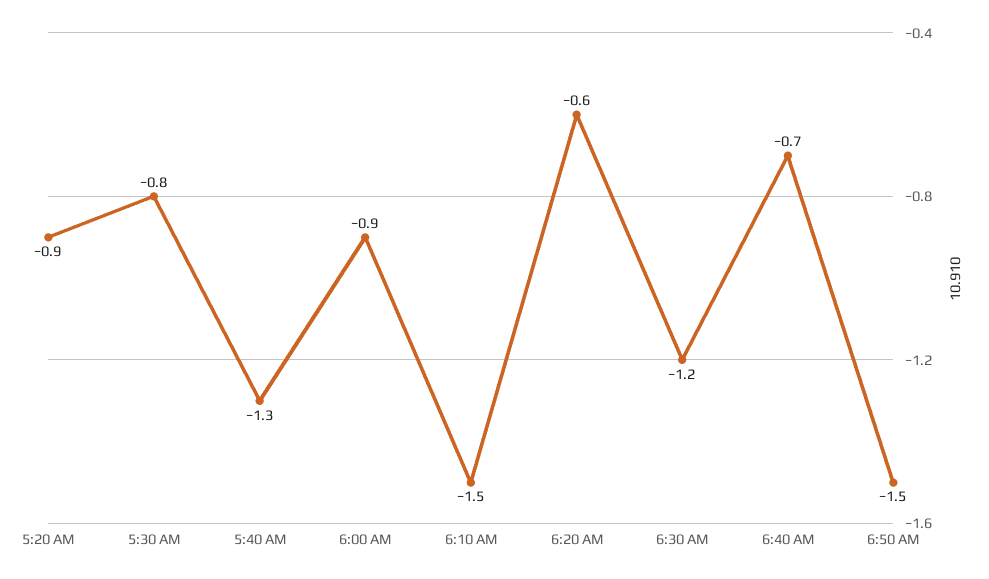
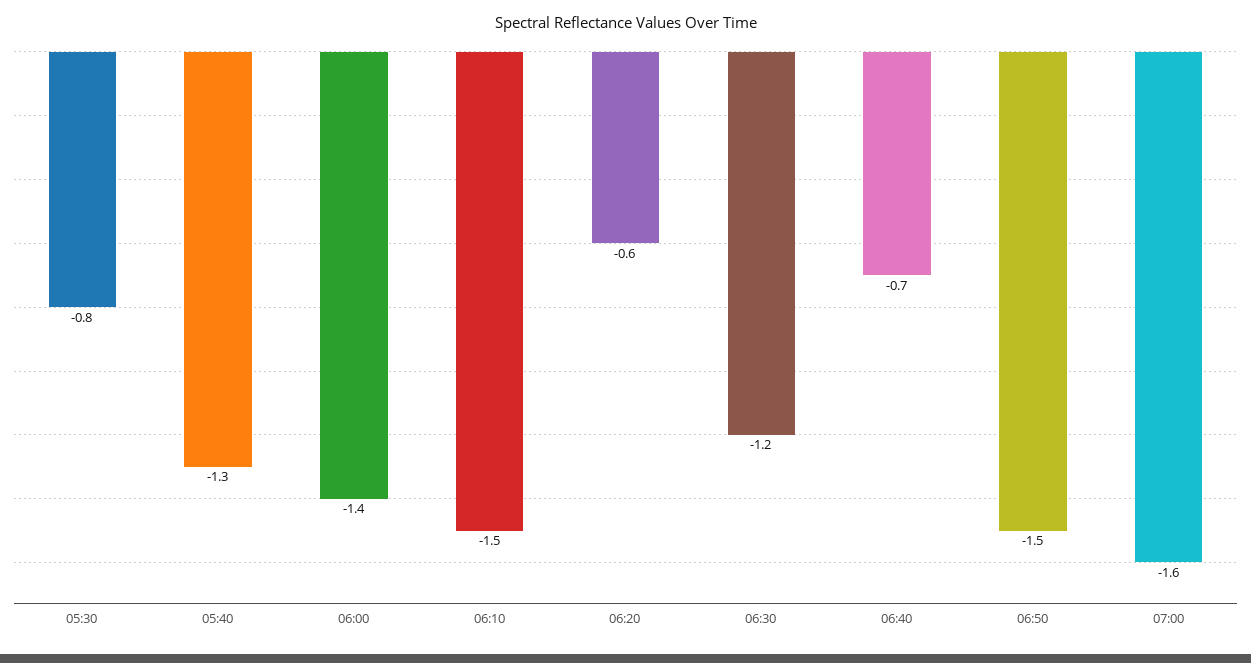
5:20 AM: -0.9 -> none
6:00 AM: -0.9 -> -1.4
07:00: none -> -1.6

